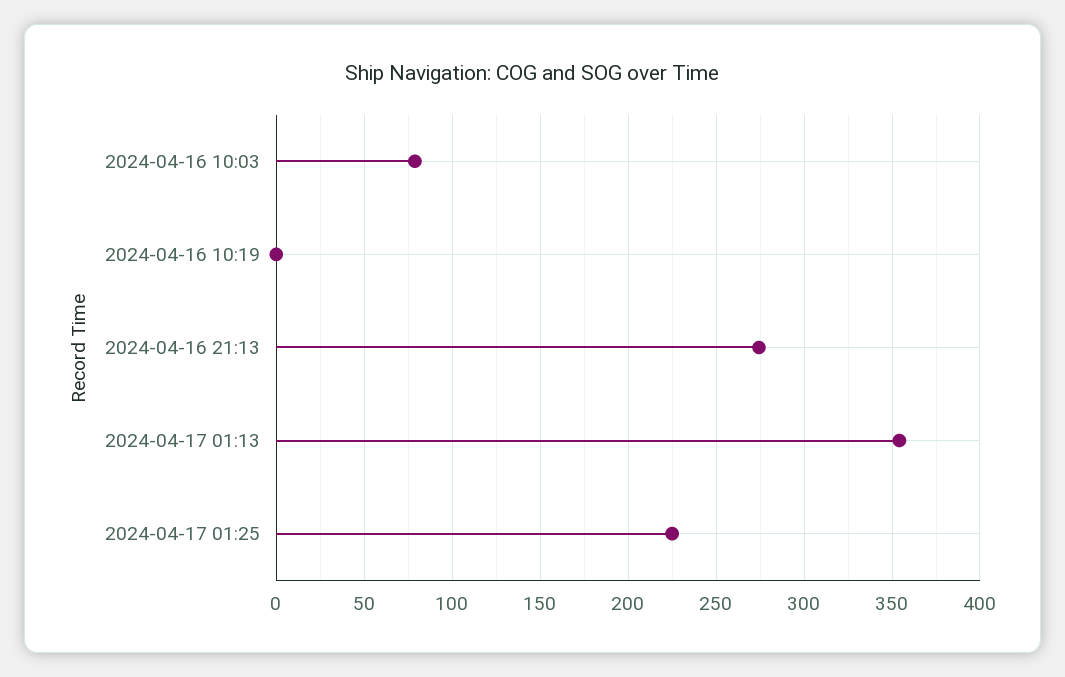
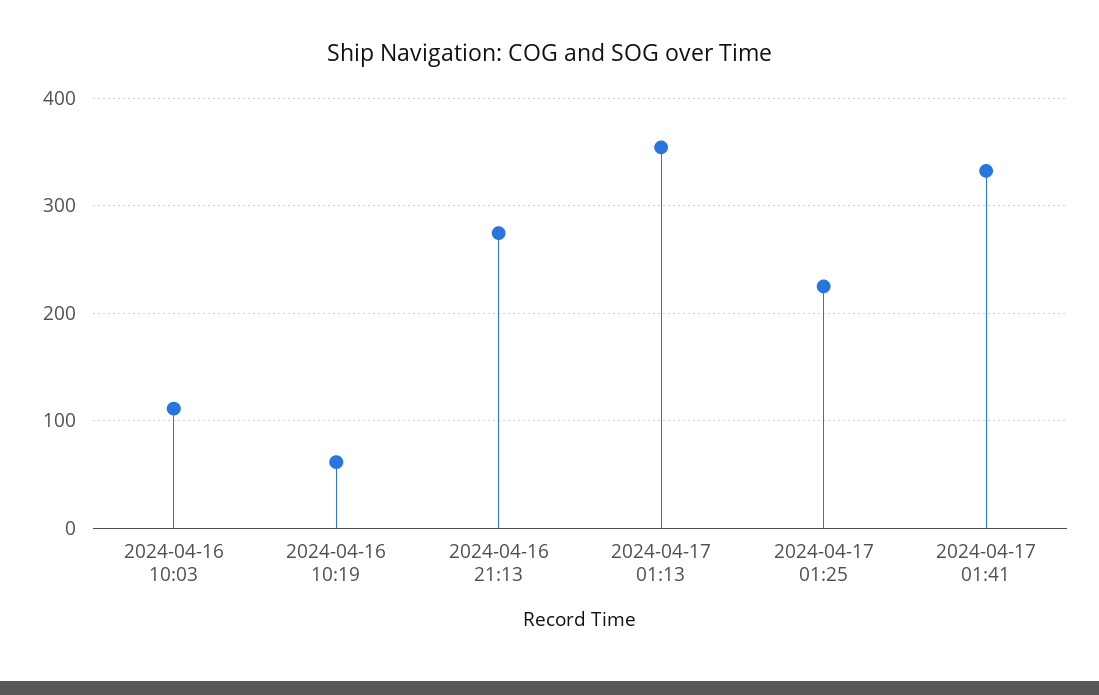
2024-04-16 10:03: 80 -> 110
2024-04-16 10:19: 0 -> 60
2024-04-17 01:41: none -> 330

